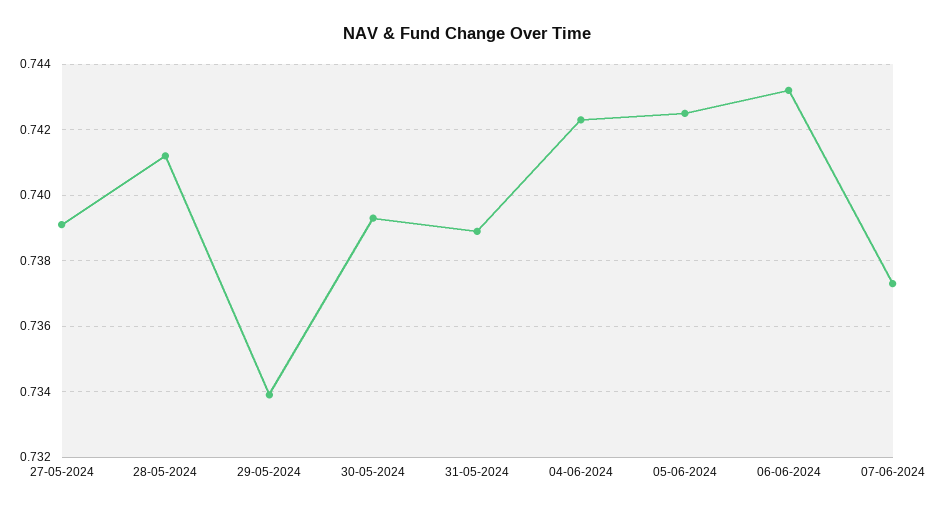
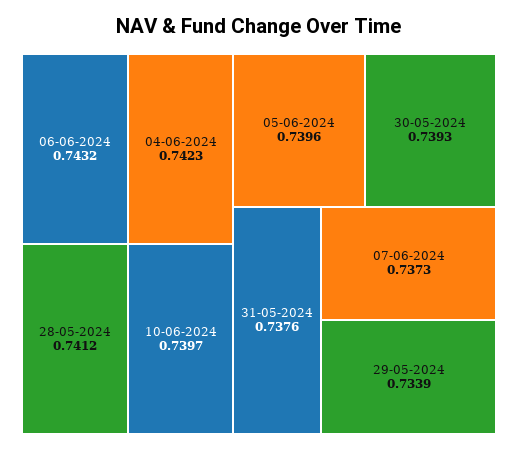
27-05-2024: 0.739 -> none
31-05-2024: 0.739 -> 0.7376
05-06-2024: 0.7425 -> 0.7396
10-06-2024: none -> 0.7397

